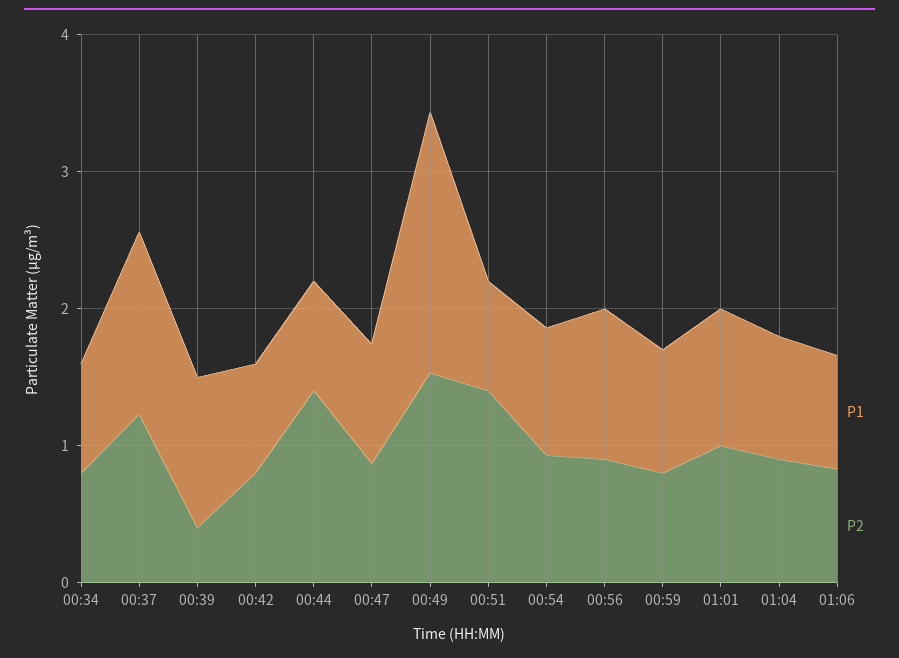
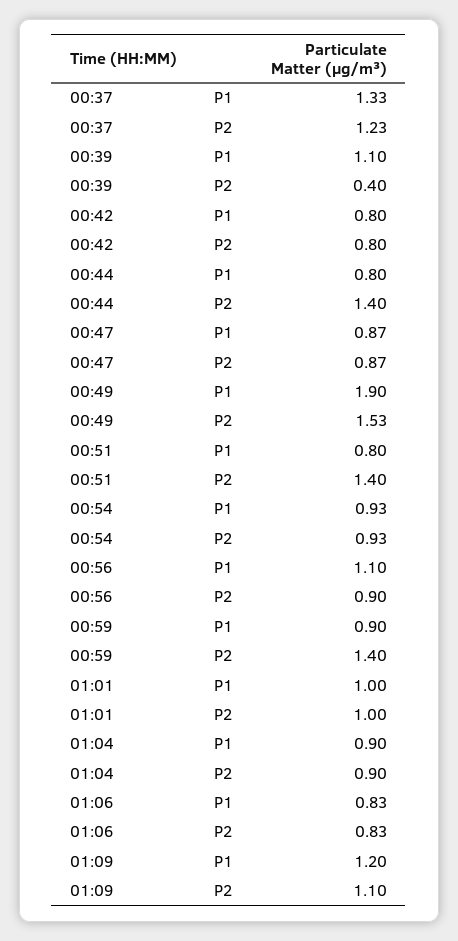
P1, 00:34: 0.8 -> none
P2, 00:34: 0.8 -> none
P2, 00:59: 0.8 -> 1.4
P1, 01:09: none -> 1.2
P2, 01:09: none -> 1.1

